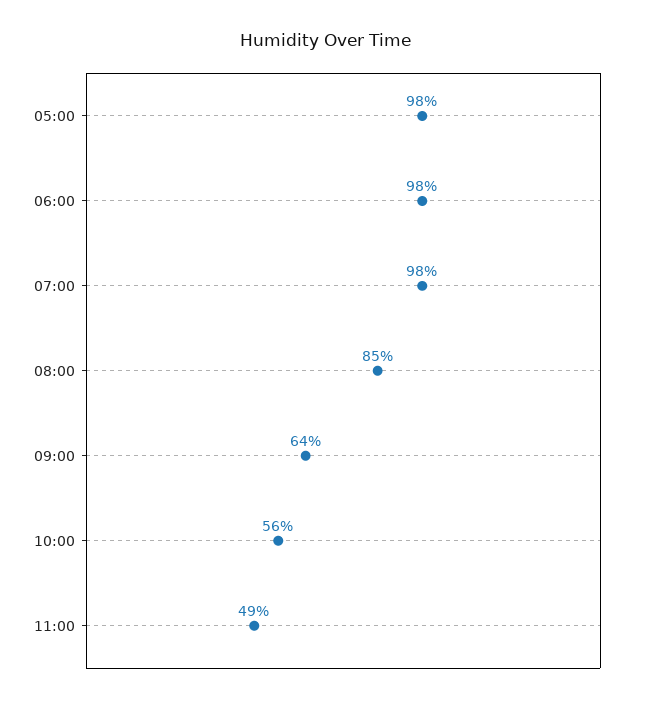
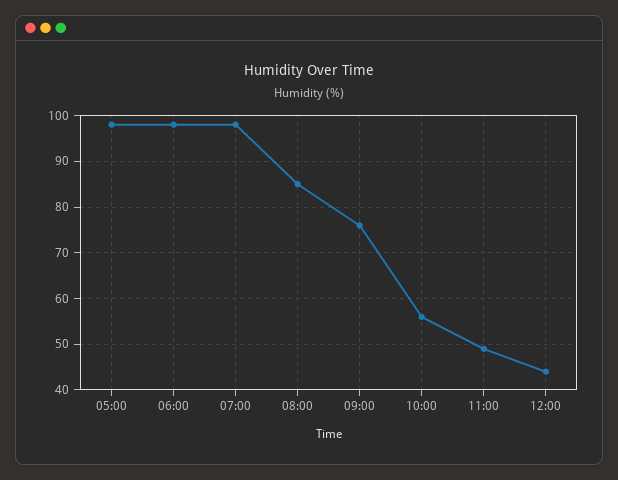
09:00: 64 -> 75
12:00: none -> 45

